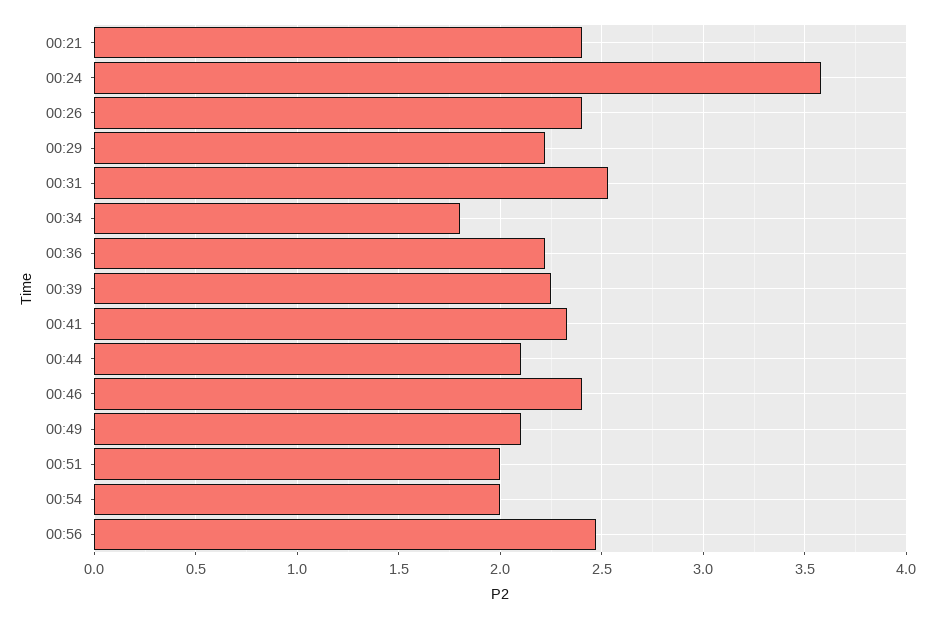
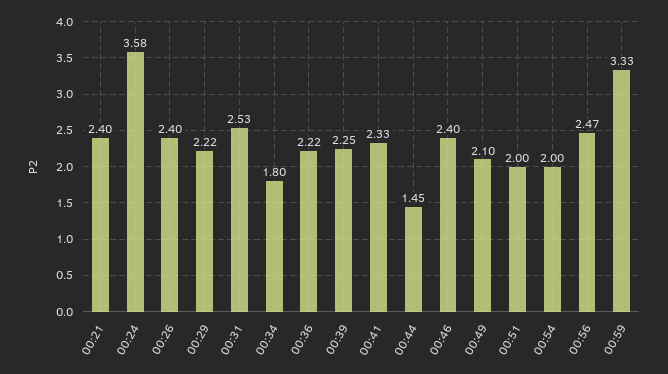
00:44: 2.1 -> 1.45
00:59: none -> 3.33

